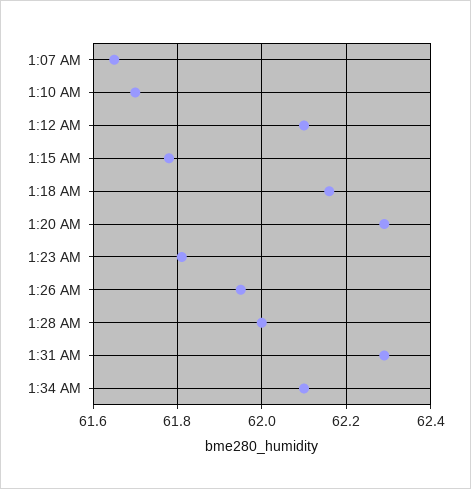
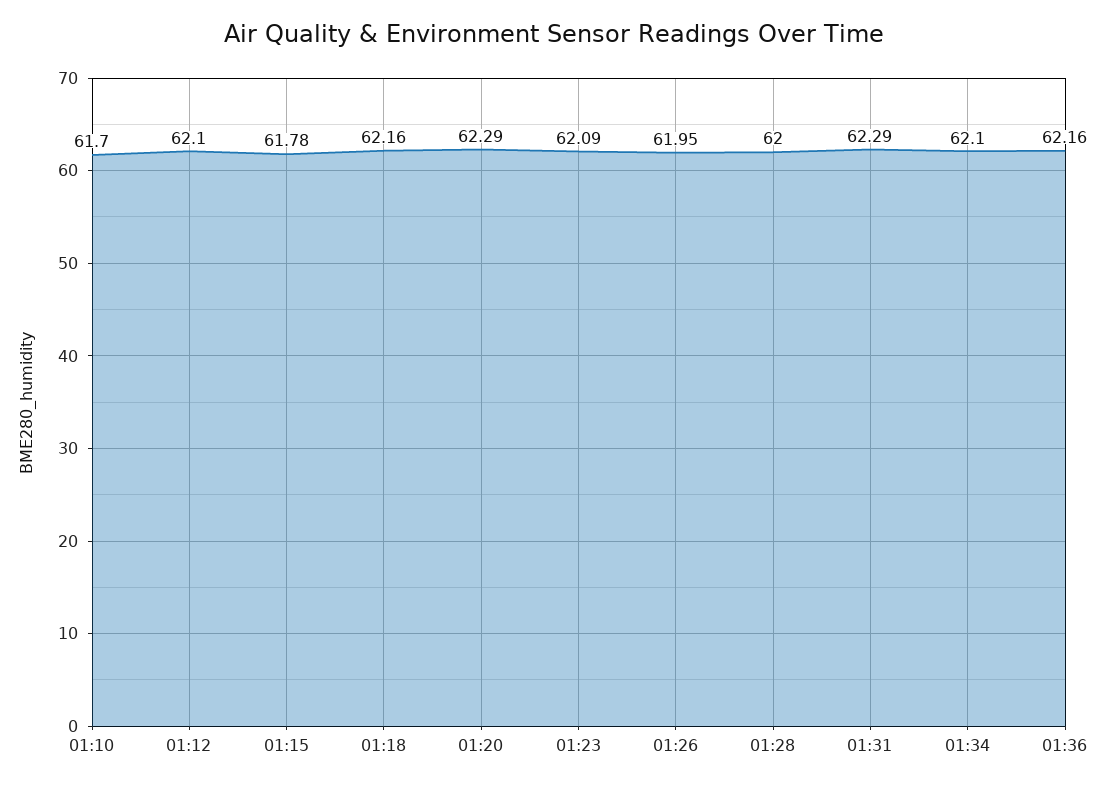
1:07 AM: 61.65 -> none
1:23 AM: 61.8 -> 62.09
01:36: none -> 62.16

